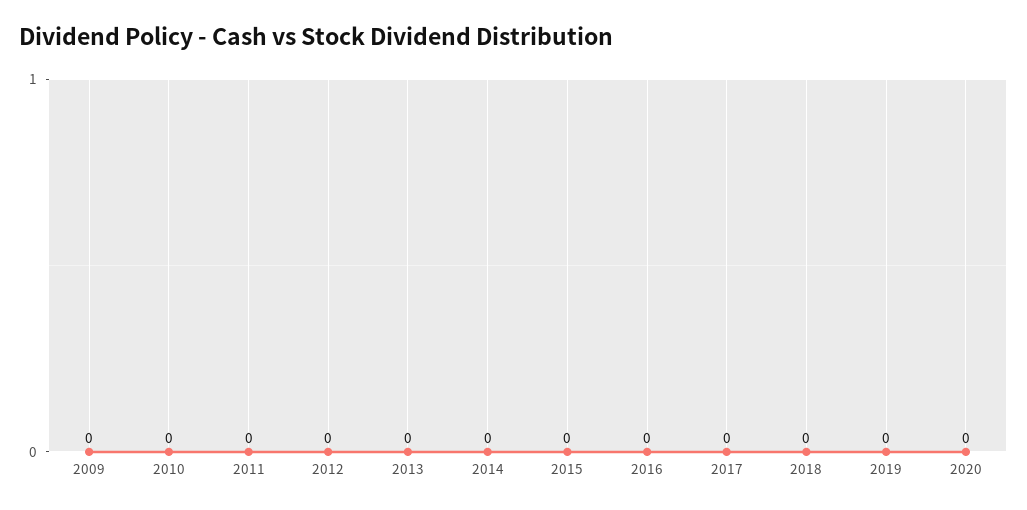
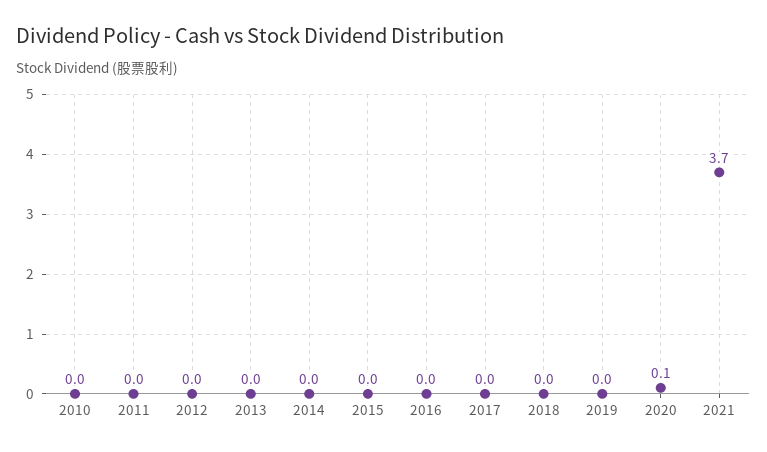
2009: 0 -> none
2020: 0 -> 0.1
2021: none -> 3.7

